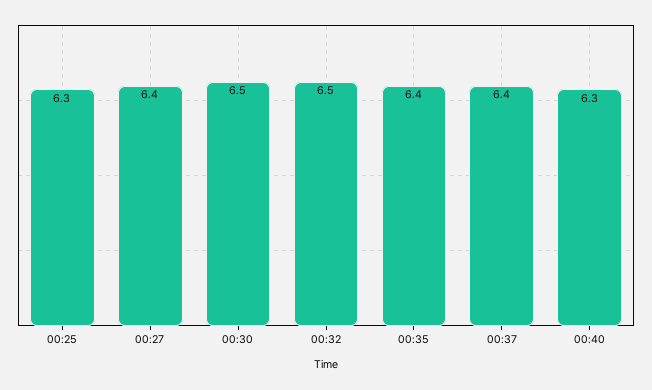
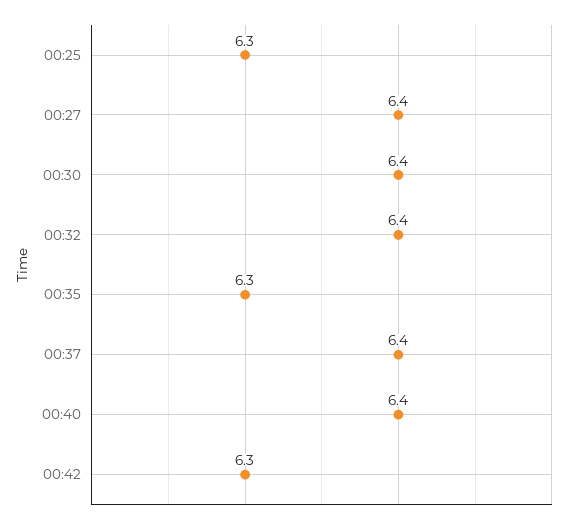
00:30: 6.5 -> 6.4
00:32: 6.5 -> 6.4
00:35: 6.4 -> 6.3
00:40: 6.3 -> 6.4
00:42: none -> 6.3

